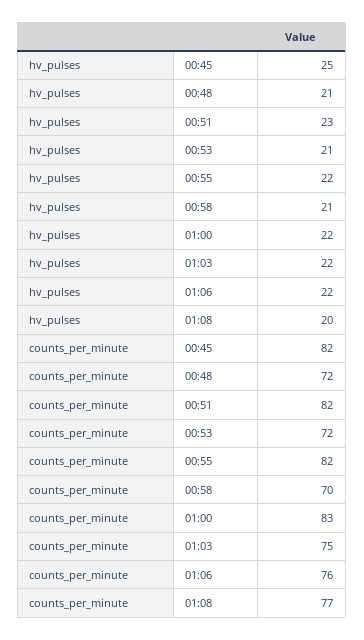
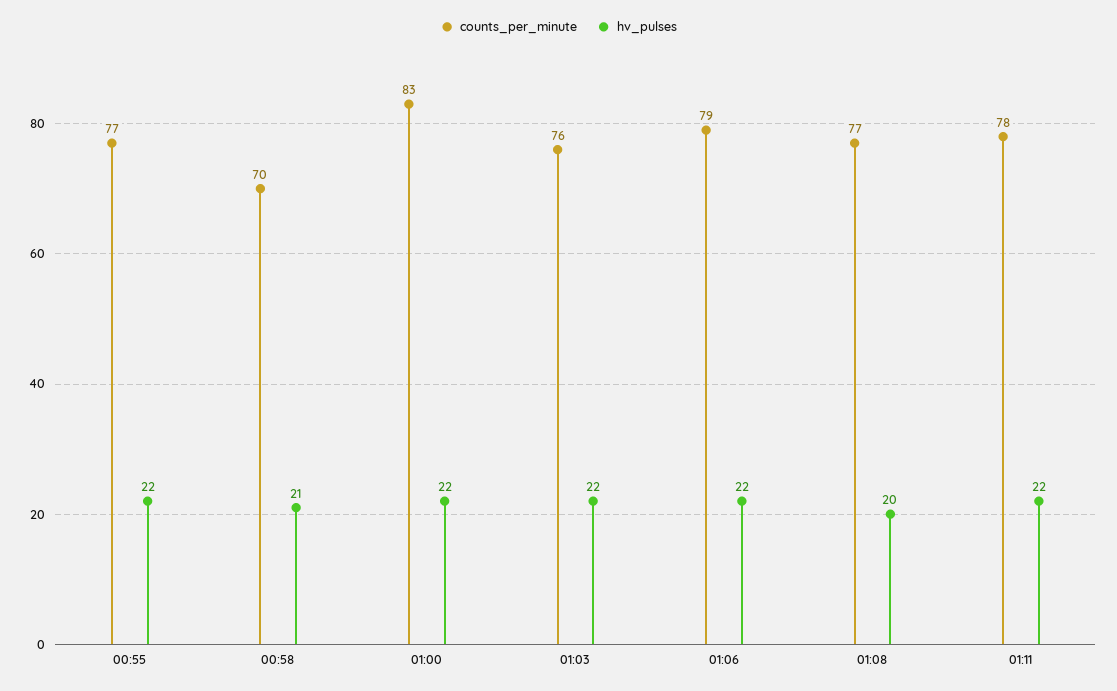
hv_pulses, 00:45: 25 -> none
hv_pulses, 00:48: 21 -> none
hv_pulses, 00:51: 23 -> none
hv_pulses, 00:53: 21 -> none
counts_per_minute, 00:45: 82 -> none
counts_per_minute, 00:48: 72 -> none
counts_per_minute, 00:51: 82 -> none
counts_per_minute, 00:53: 72 -> none
counts_per_minute, 00:55: 82 -> 77
counts_per_minute, 01:03: 75 -> 76
counts_per_minute, 01:06: 76 -> 79
counts_per_minute, 01:11: none -> 78
hv_pulses, 01:11: none -> 22

